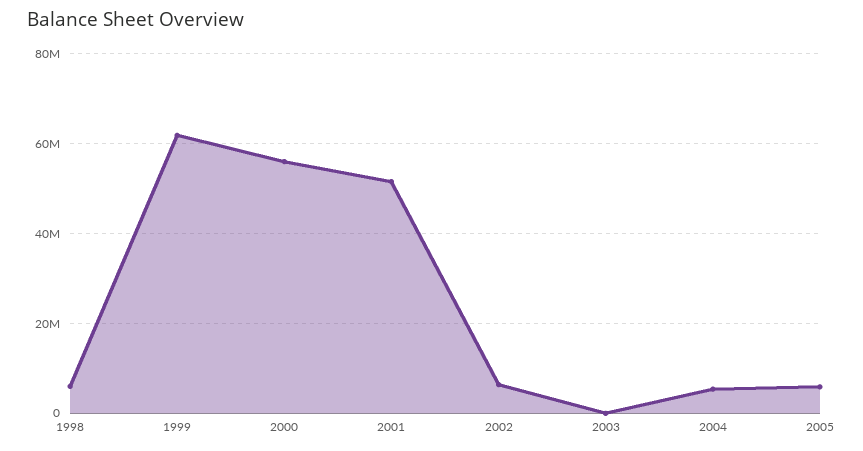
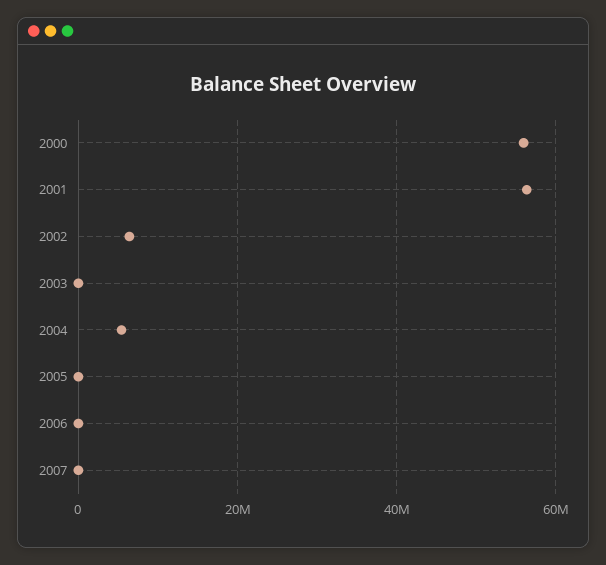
1998: 6000000 -> none
1999: 62000000 -> none
2001: 52000000 -> 56000000
2005: 6000000 -> 0
2006: none -> 0
2007: none -> 0

